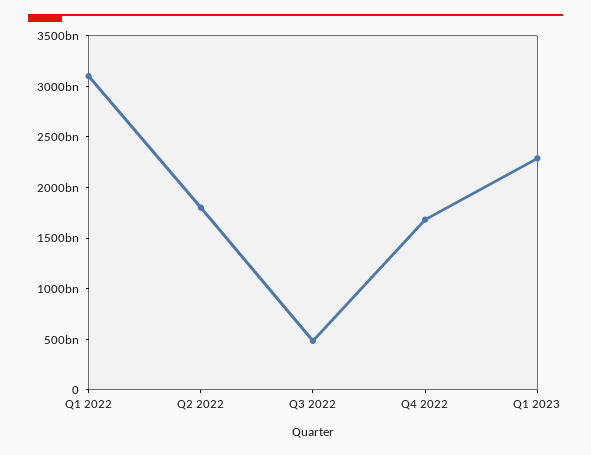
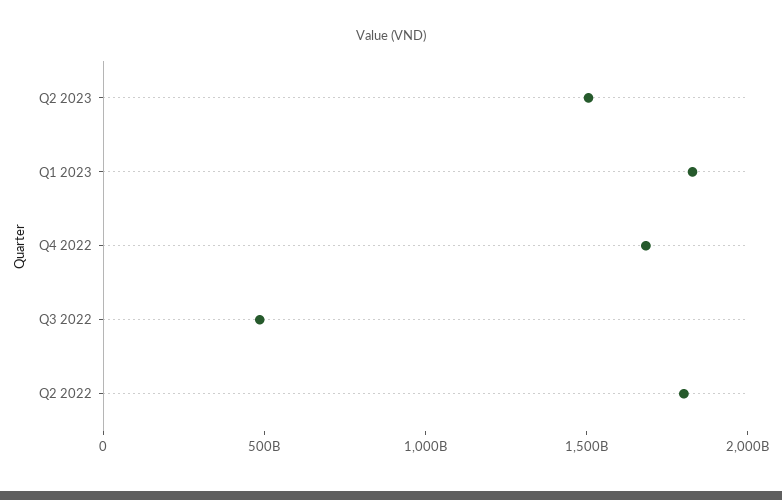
Q1 2022: 3100000000000 -> none
Q1 2023: 2300000000000 -> 1800000000000
Q2 2023: none -> 1500000000000

